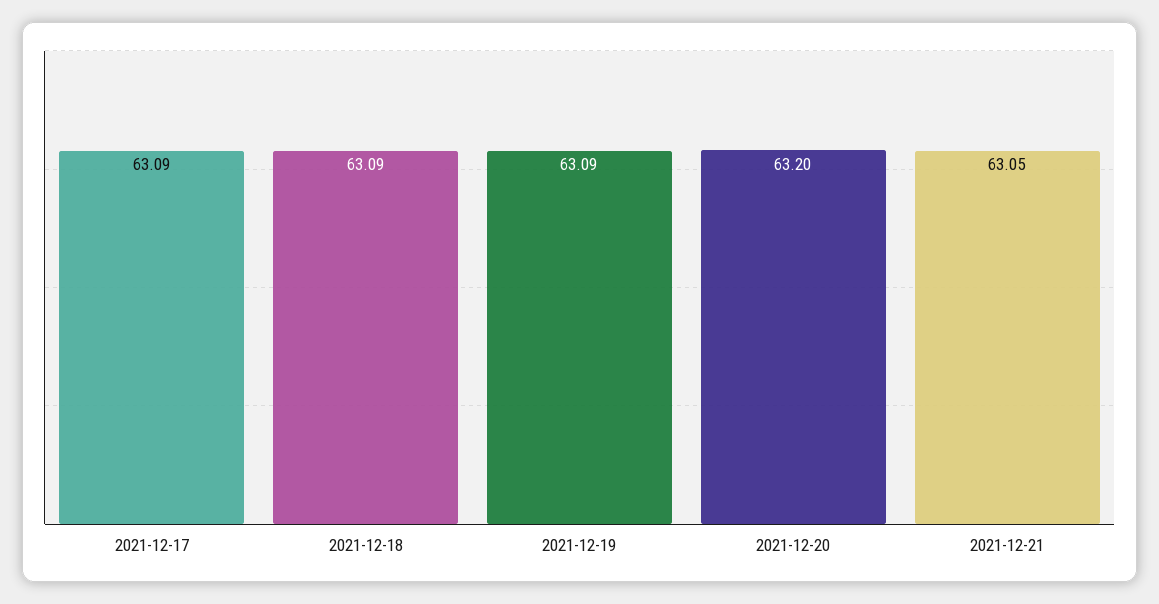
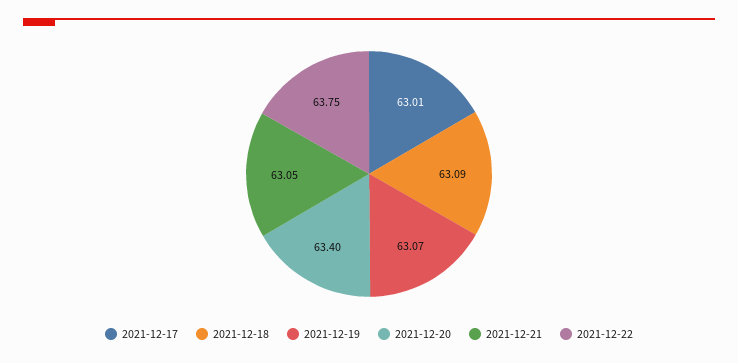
2021-12-17: 63.09 -> 63.01
2021-12-19: 63.09 -> 63.07
2021-12-20: 63.2 -> 63.4
2021-12-22: none -> 63.75

